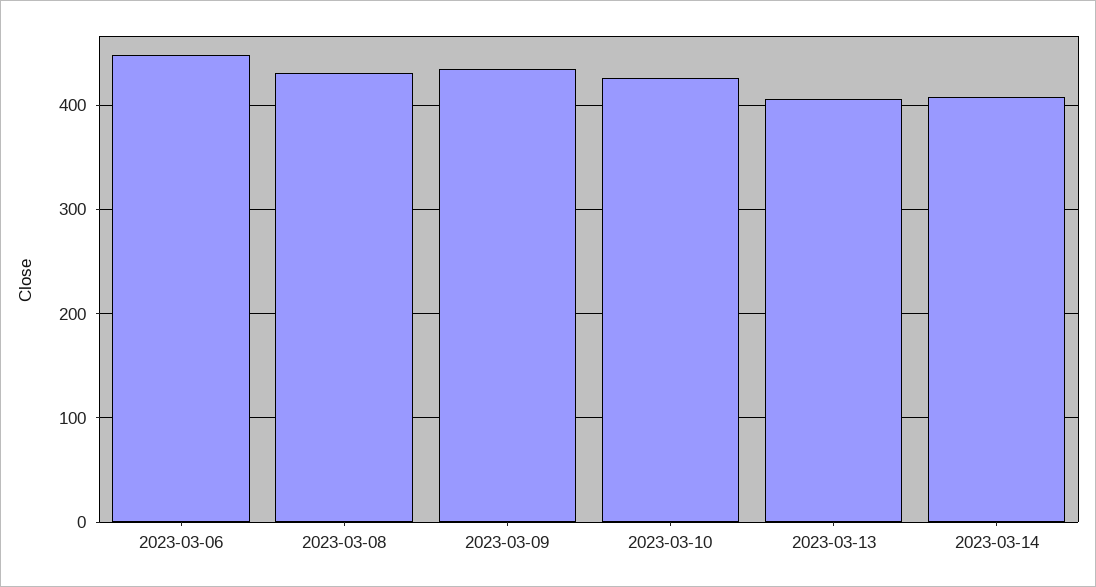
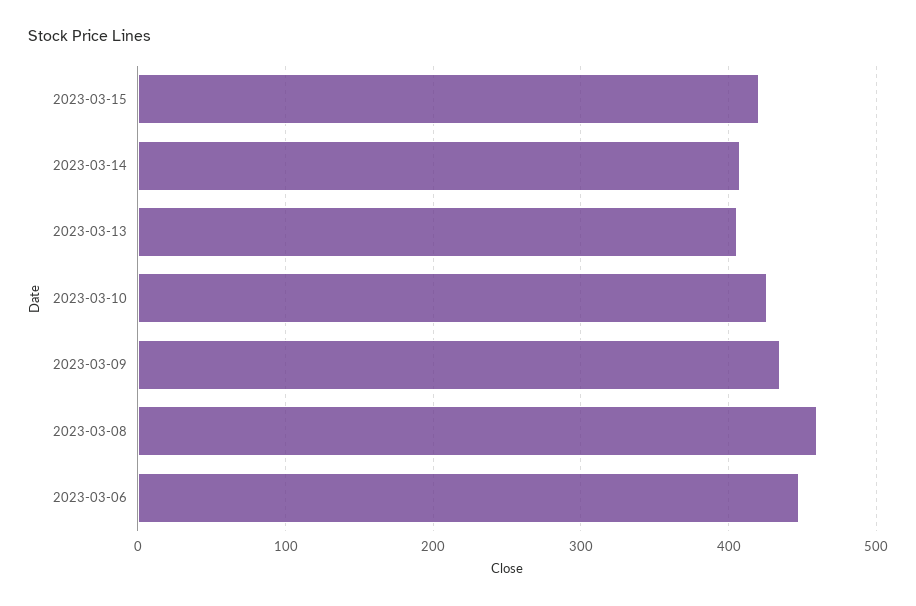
2023-03-08: 430 -> 460
2023-03-15: none -> 420

